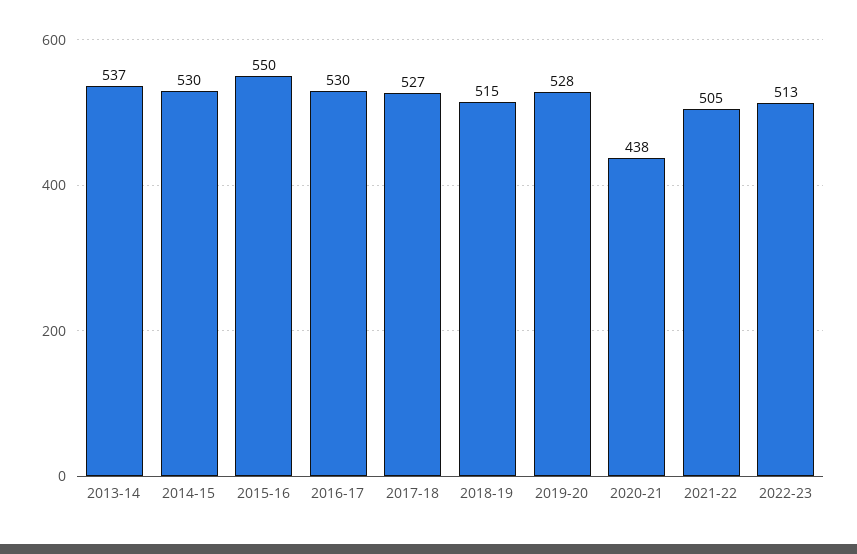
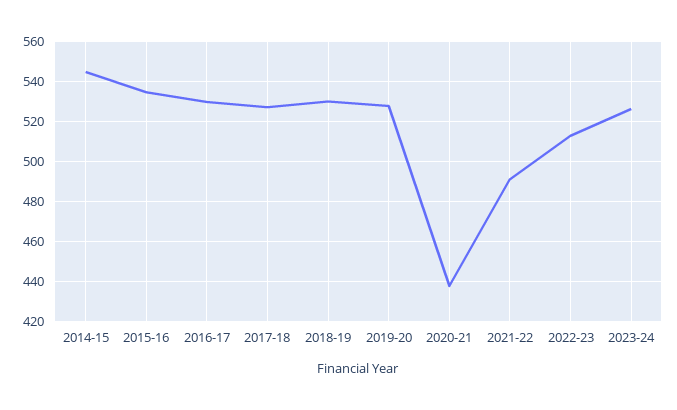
2013-14: 537 -> none
2014-15: 530 -> 545
2015-16: 550 -> 535
2018-19: 515 -> 530
2021-22: 505 -> 490
2023-24: none -> 525

